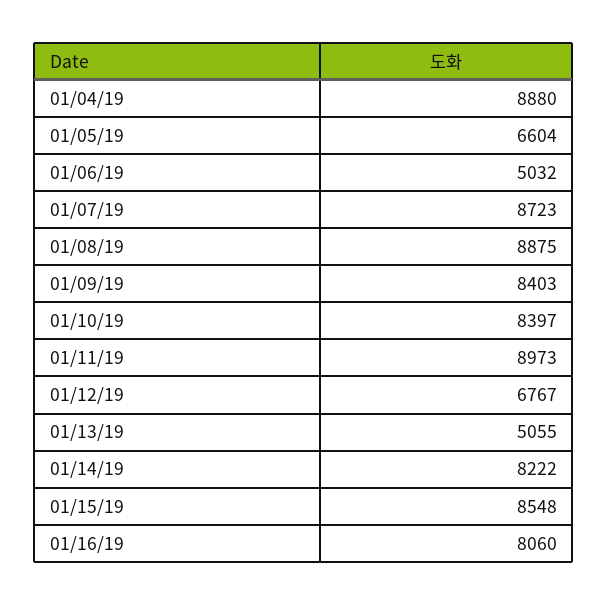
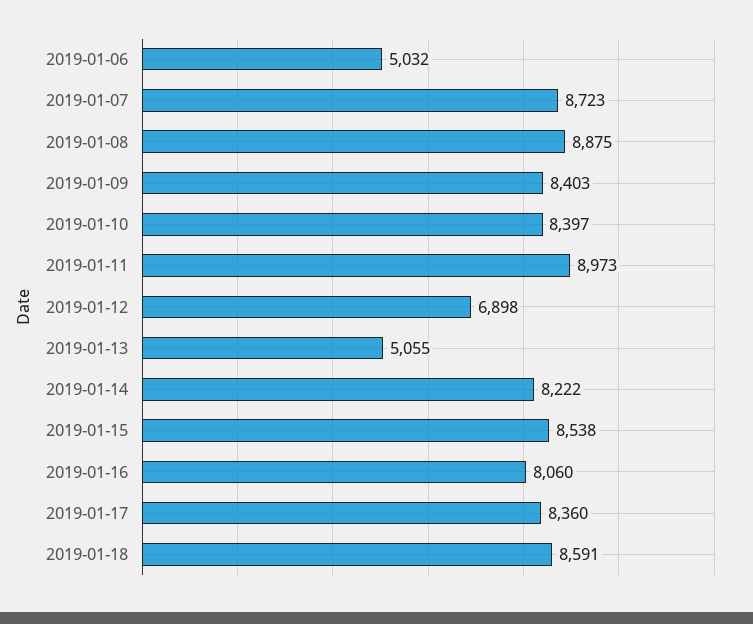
01/04/19: 8880 -> none
01/05/19: 6604 -> none
01/12/19: 6767 -> 6898
01/15/19: 8548 -> 8538
2019-01-17: none -> 8360
2019-01-18: none -> 8591

